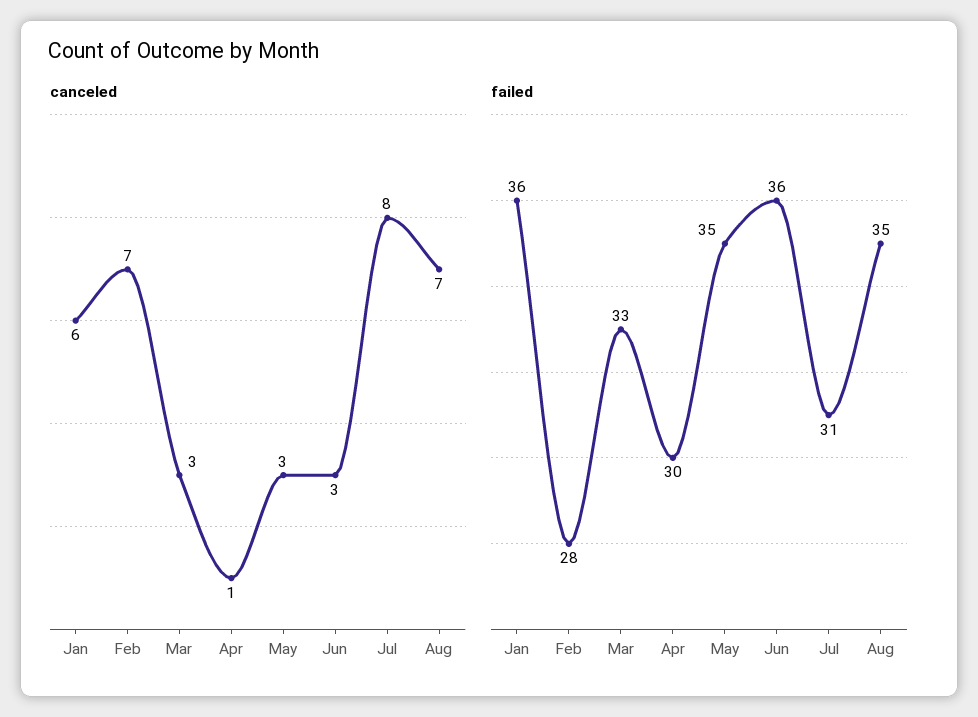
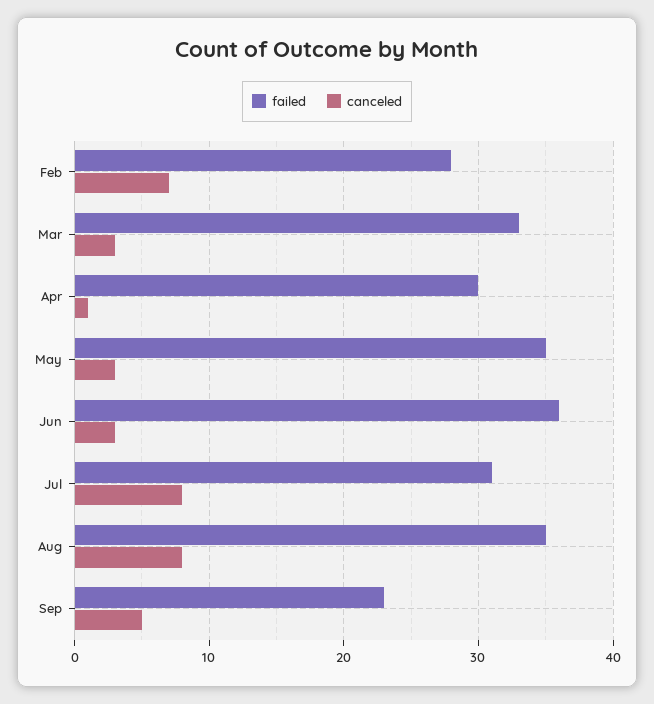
canceled, Jan: 6 -> none
canceled, Aug: 7 -> 8
failed, Jan: 36 -> none
failed, Sep: none -> 23
canceled, Sep: none -> 5

